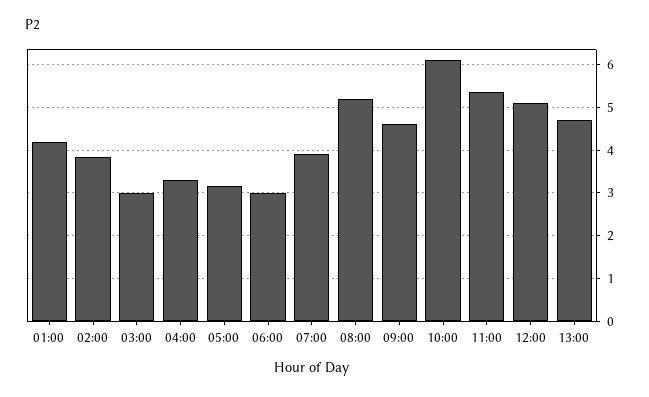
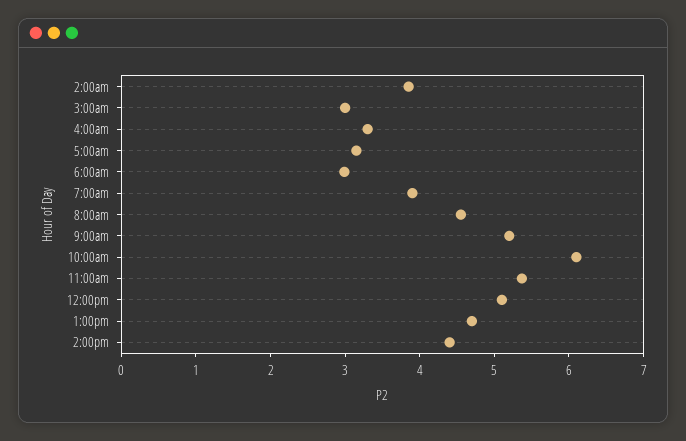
01:00: 4.2 -> none
08:00: 5.2 -> 4.6
09:00: 4.6 -> 5.2
2:00pm: none -> 4.4

